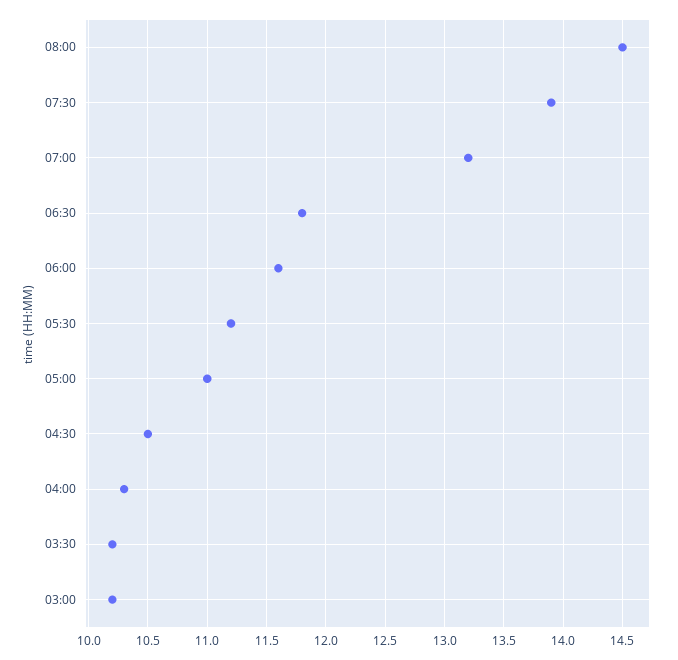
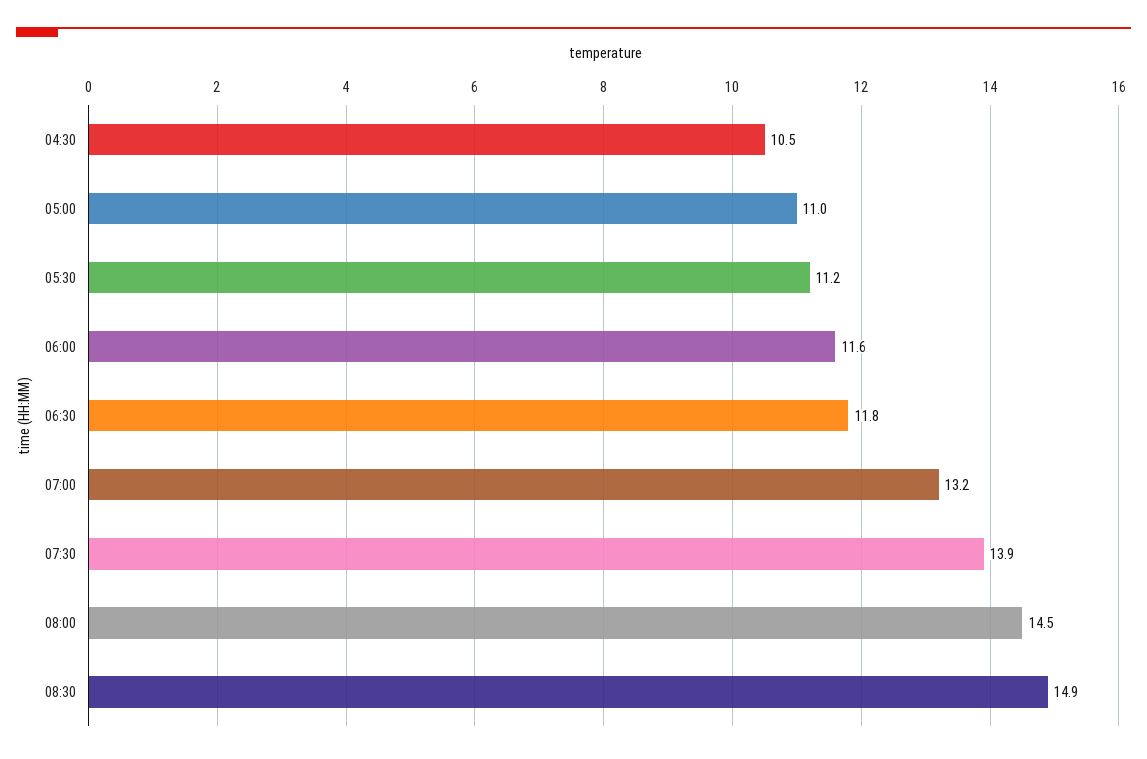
04:00: 10.3 -> none
03:30: 10.2 -> none
03:00: 10.2 -> none
08:30: none -> 14.9

